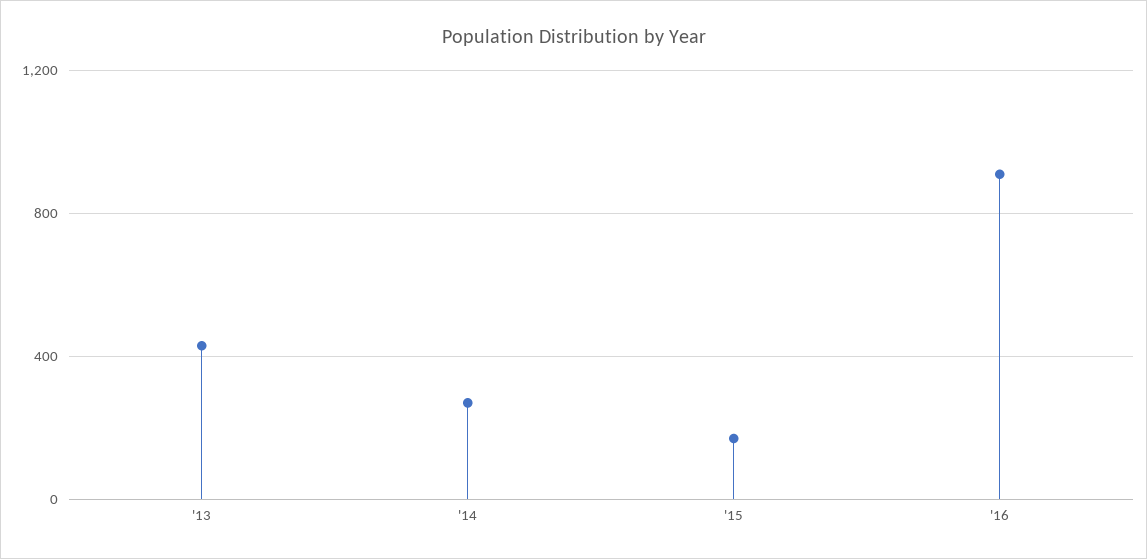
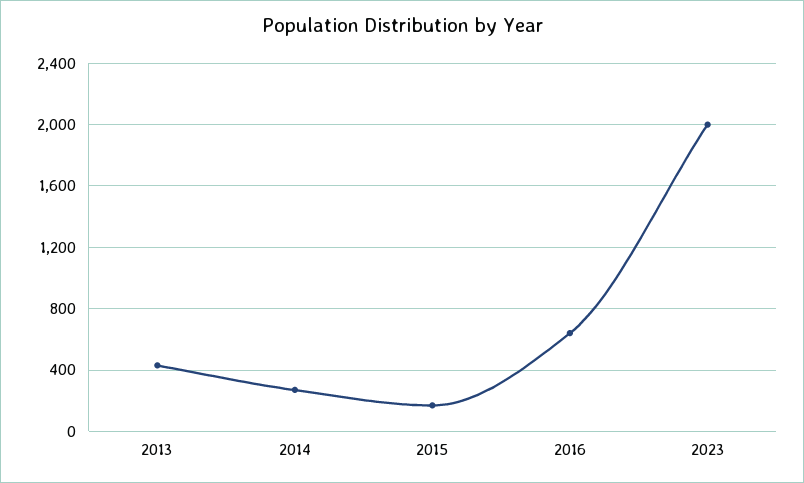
'16: 900 -> 650
2023: none -> 2000

